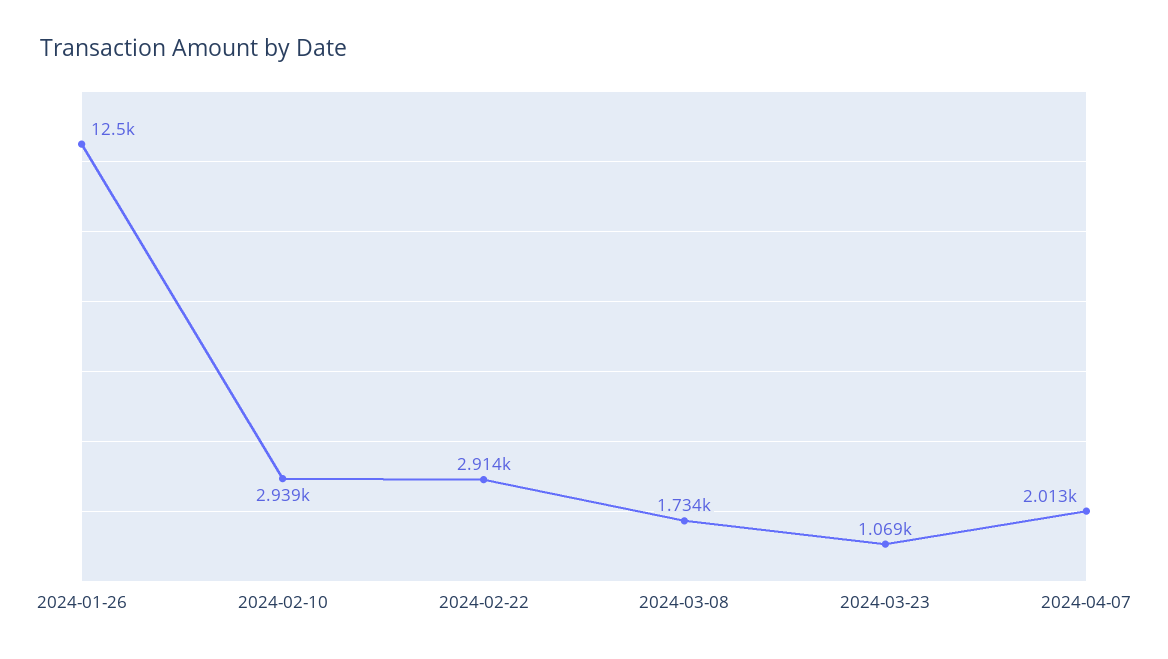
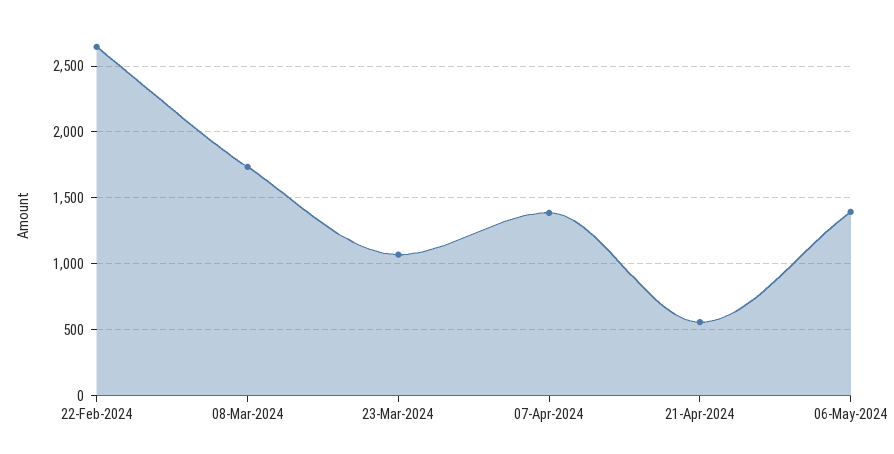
2024-01-26: 12500 -> none
2024-02-10: 2939 -> none
2024-02-22: 2914 -> 2650
2024-04-07: 2013 -> 1400
21-Apr-2024: none -> 550
06-May-2024: none -> 1400

